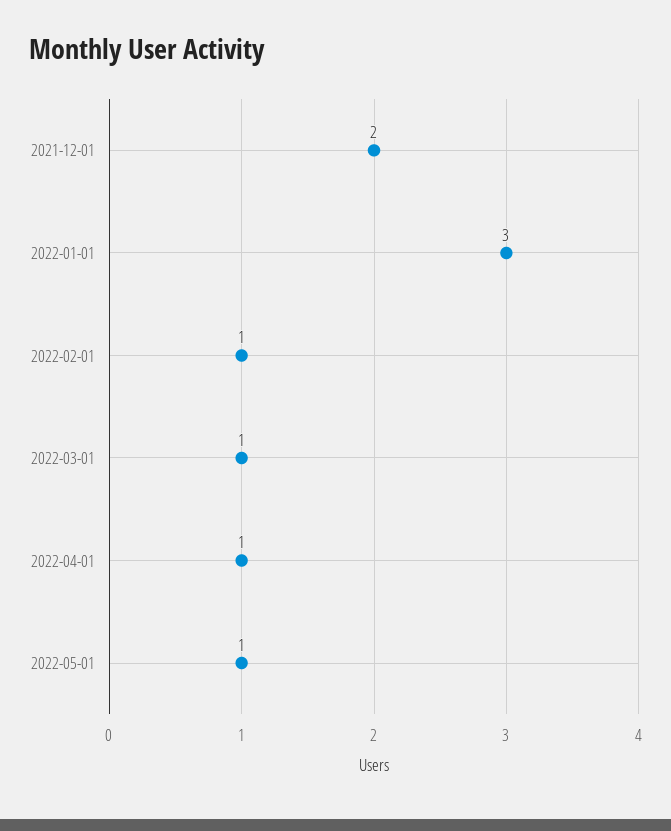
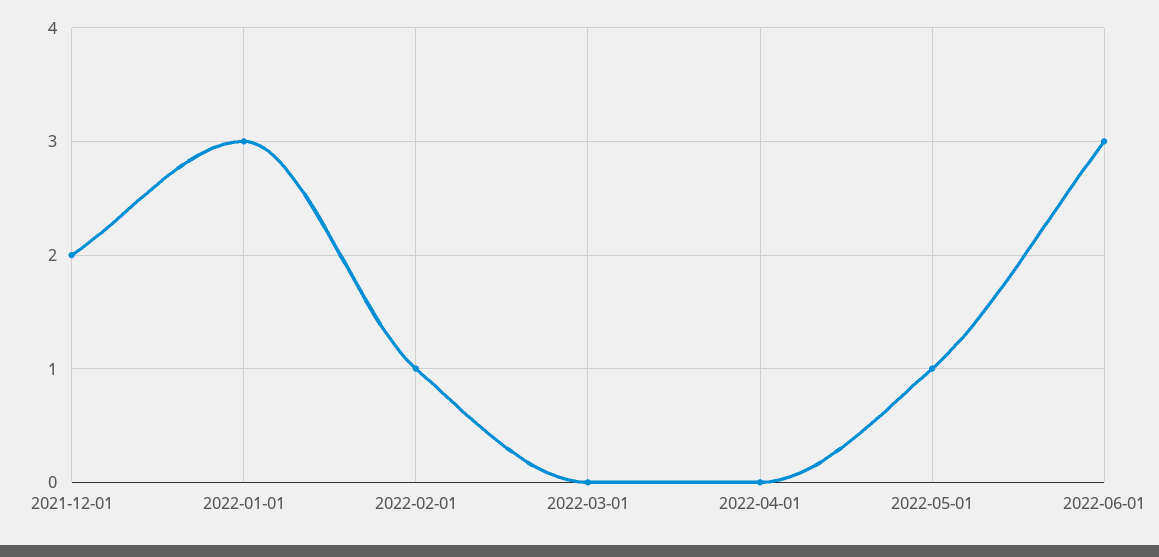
2022-03-01: 1 -> 0
2022-04-01: 1 -> 0
2022-06-01: none -> 3

